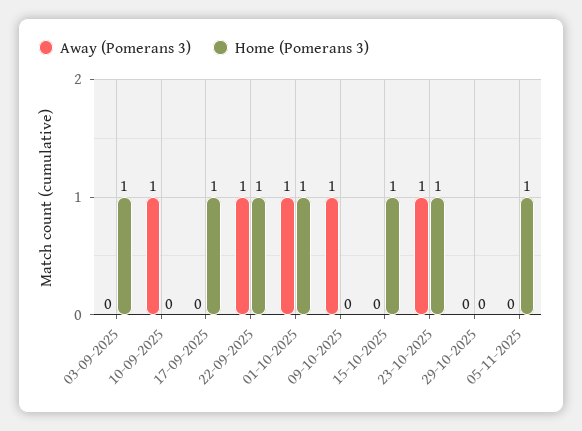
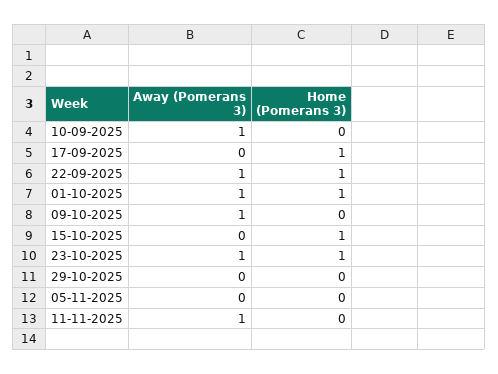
Away (Pomerans 3), 03-09-2025: 0 -> none
Home (Pomerans 3), 03-09-2025: 1 -> none
Home (Pomerans 3), 05-11-2025: 1 -> 0
Away (Pomerans 3), 11-11-2025: none -> 1
Home (Pomerans 3), 11-11-2025: none -> 0

